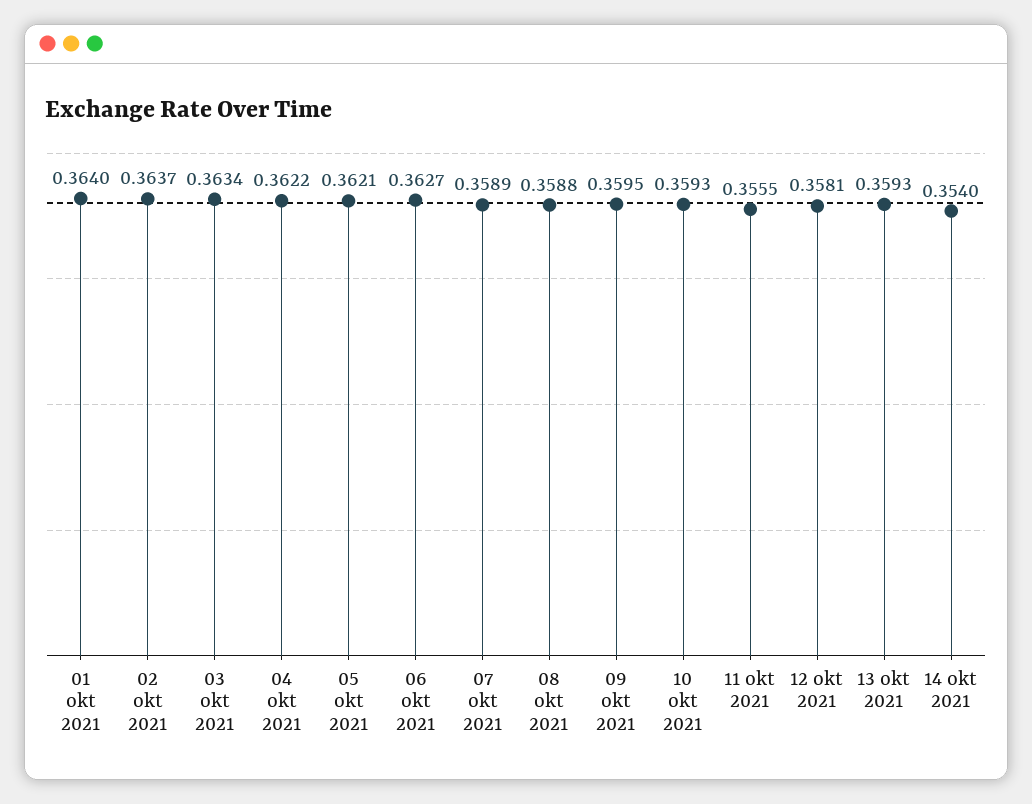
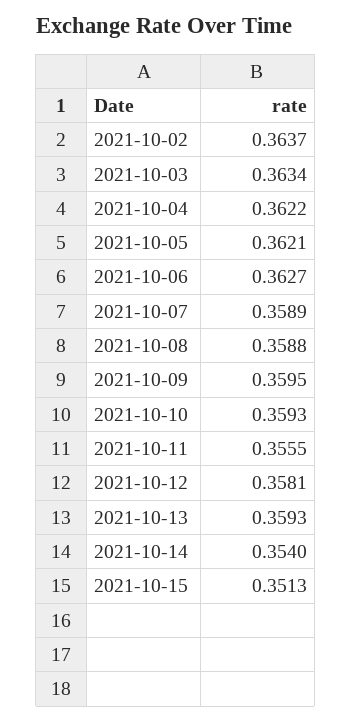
01 okt 2021: 0.364 -> none
2021-10-15: none -> 0.3513

